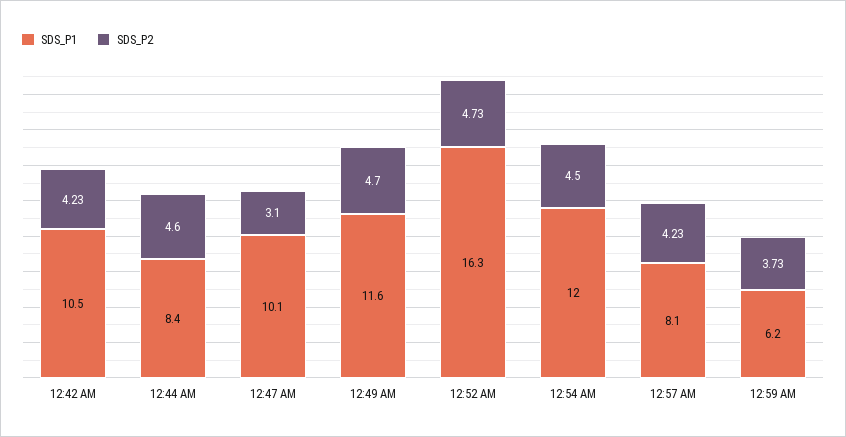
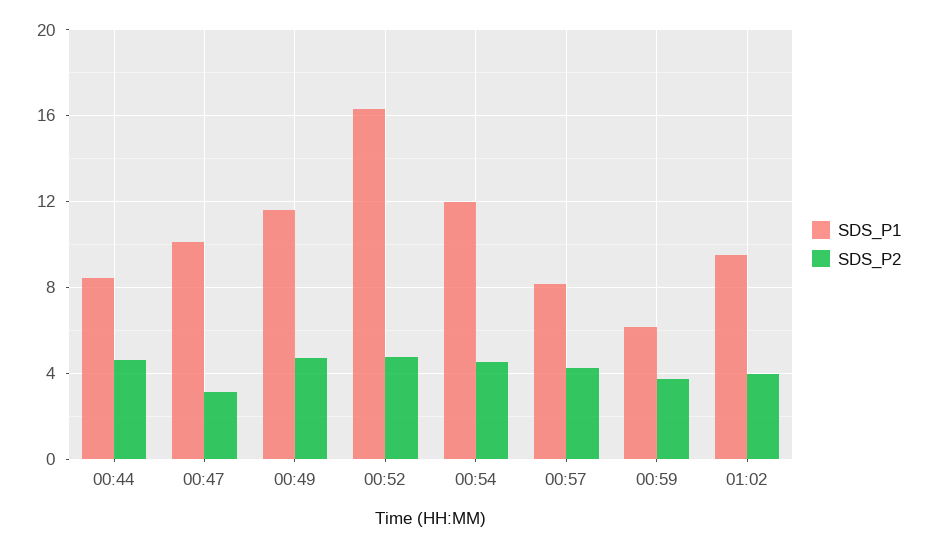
SDS_P1, 12:42 AM: 10.5 -> none
SDS_P2, 12:42 AM: 4.23 -> none
SDS_P1, 01:02: none -> 9.5
SDS_P2, 01:02: none -> 4

